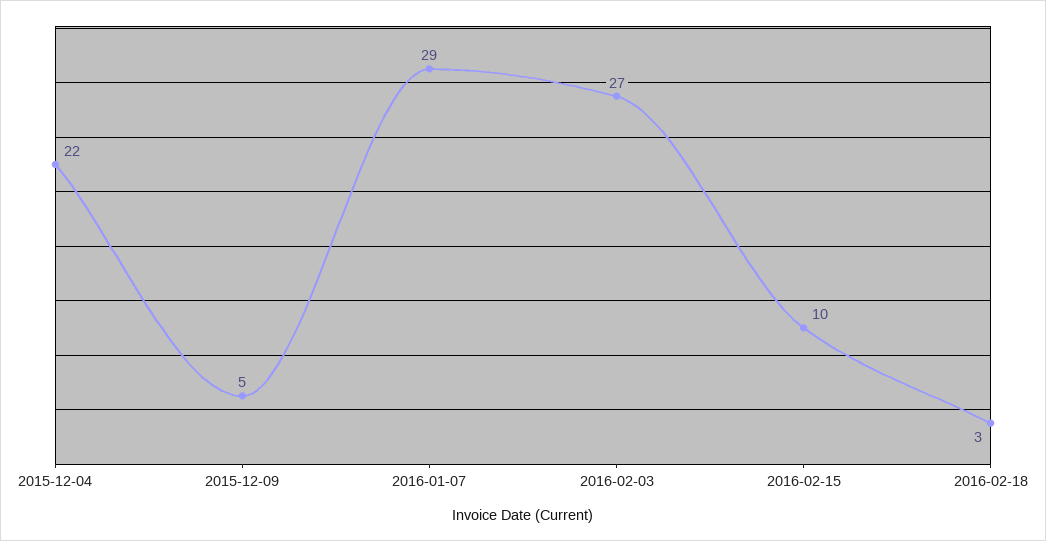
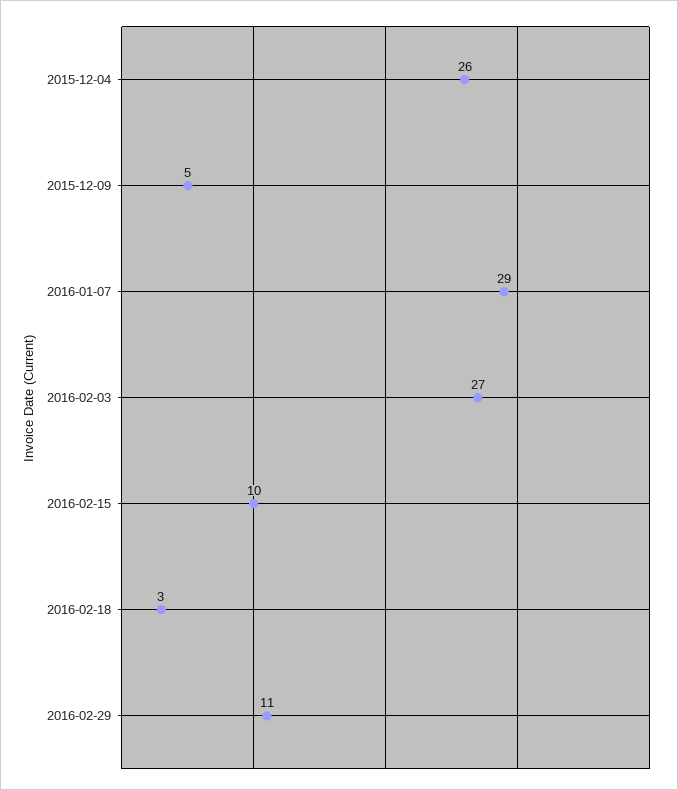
2015-12-04: 22 -> 26
2016-02-29: none -> 11

